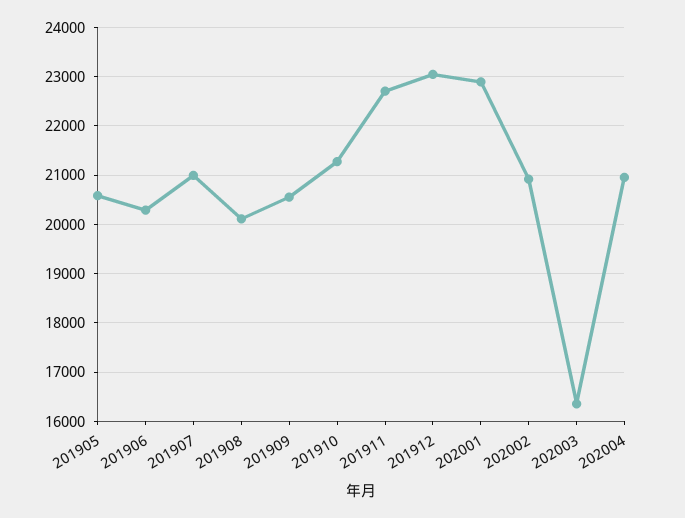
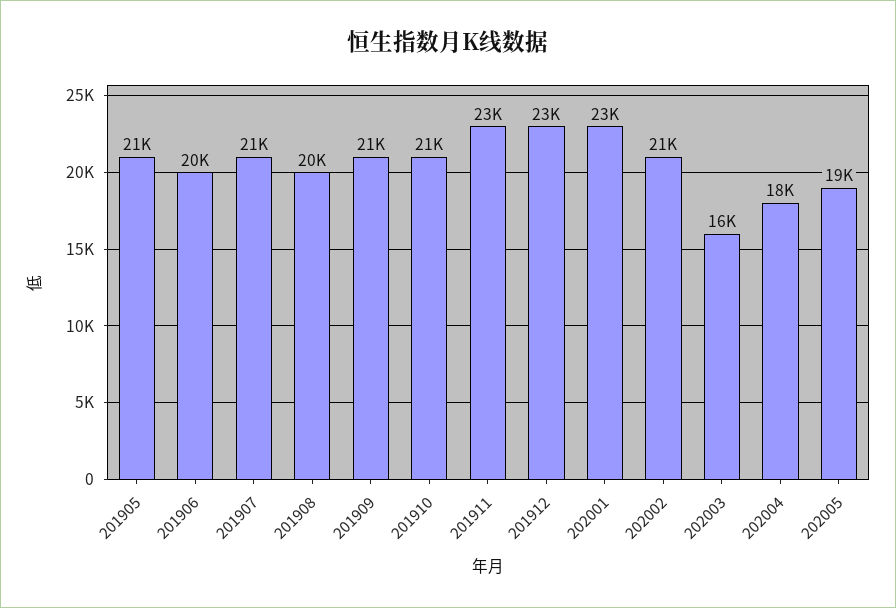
202004: 21000 -> 18000
202005: none -> 19000

